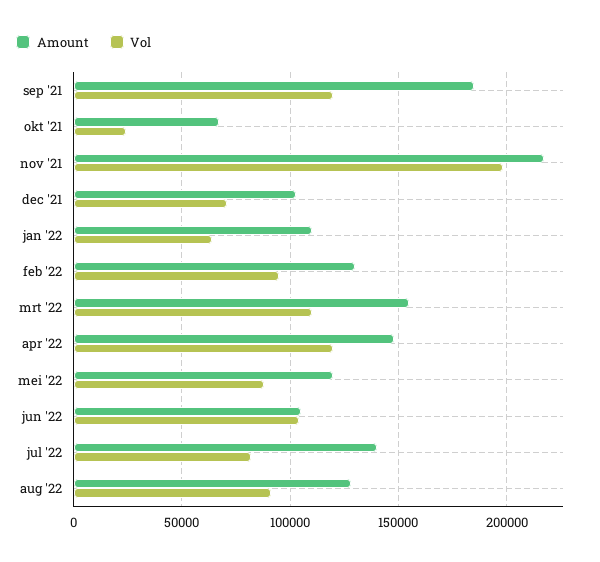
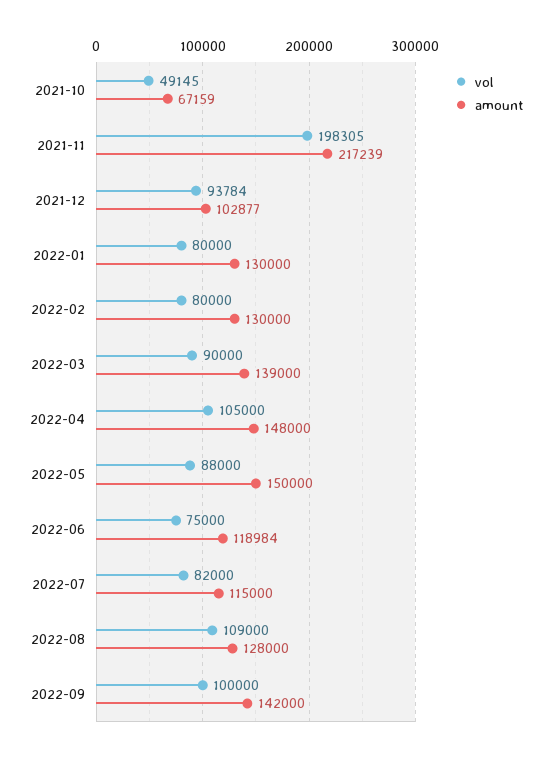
Amount, sep '21: 185000 -> none
Vol, sep '21: 120000 -> none
Vol, okt '21: 25000 -> 49145
Vol, dec '21: 70000 -> 93784
Amount, jan '22: 110000 -> 130000
Vol, jan '22: 65000 -> 80000
Vol, feb '22: 95000 -> 80000
Amount, mrt '22: 155000 -> 139000
Vol, mrt '22: 110000 -> 90000
Vol, apr '22: 120000 -> 105000
Amount, mei '22: 120000 -> 150000
Amount, jun '22: 105000 -> 118984
Vol, jun '22: 105000 -> 75000
Amount, jul '22: 140000 -> 115000
Vol, aug '22: 90000 -> 109000
Vol, 2022-09: none -> 100000
Amount, 2022-09: none -> 142000

